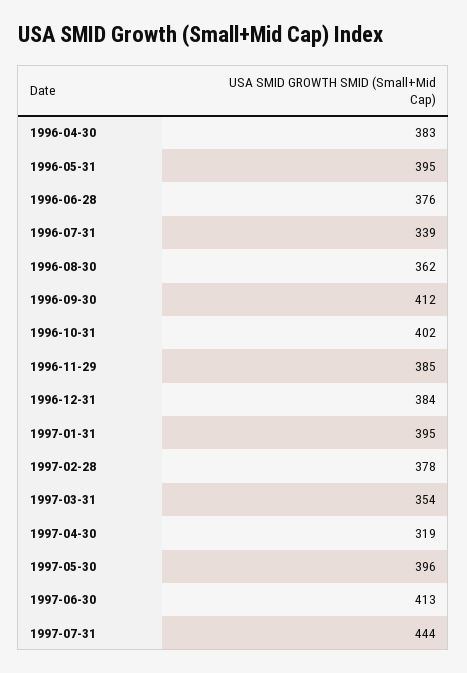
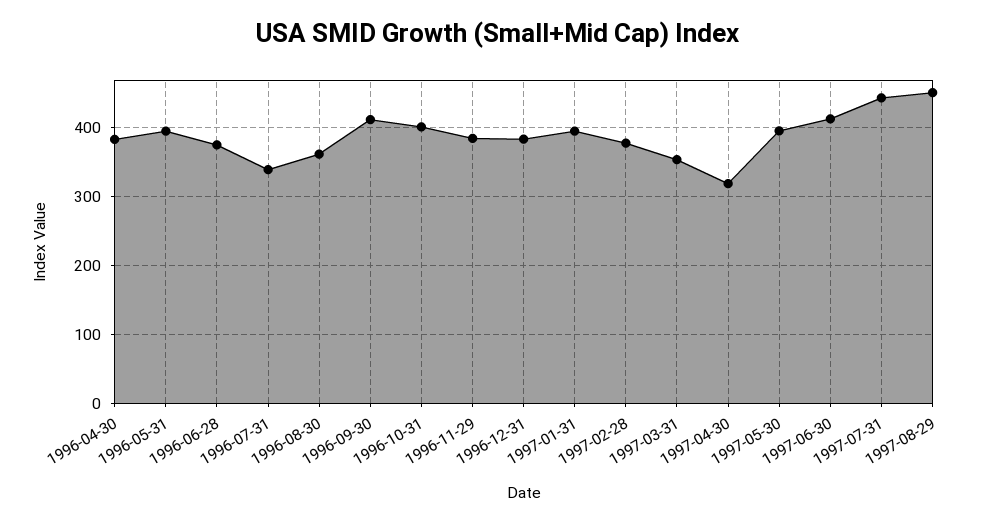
1997-08-29: none -> 450

